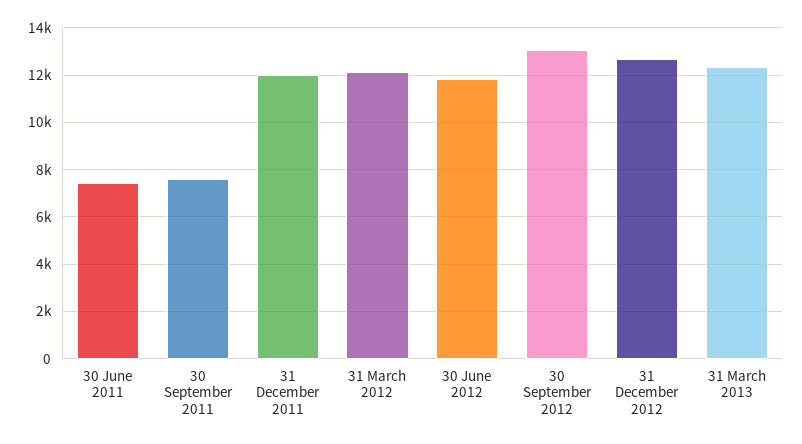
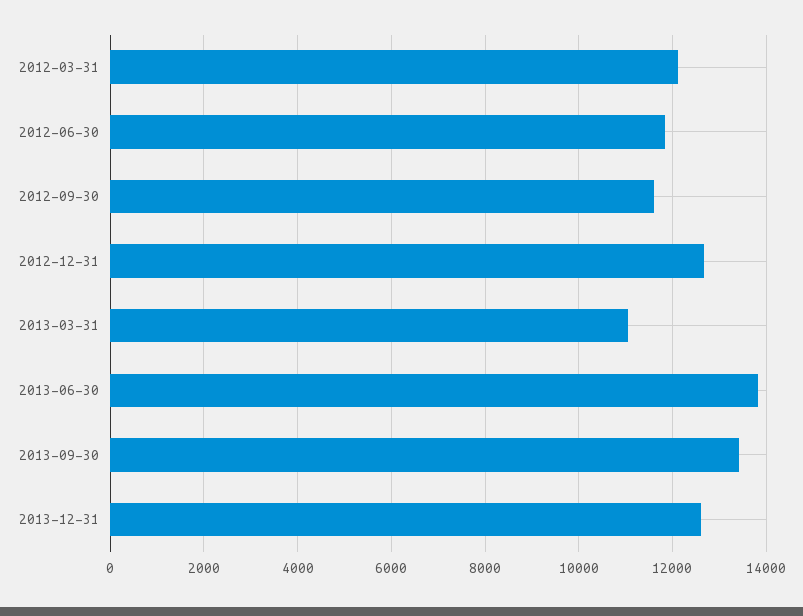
30 June 2011: 7500 -> none
30 September 2011: 7500 -> none
31 December 2011: 12000 -> none
30 September 2012: 13000 -> 11600
31 March 2013: 12500 -> 11000
2013-06-30: none -> 13800
2013-09-30: none -> 13400
2013-12-31: none -> 12600

